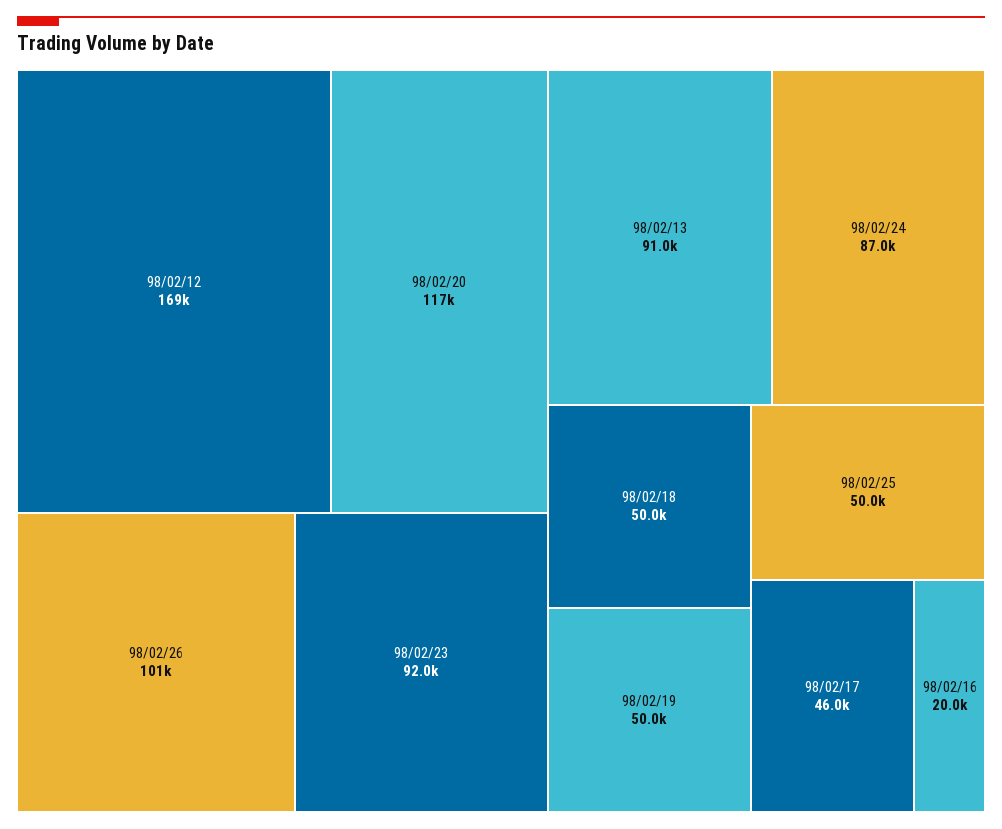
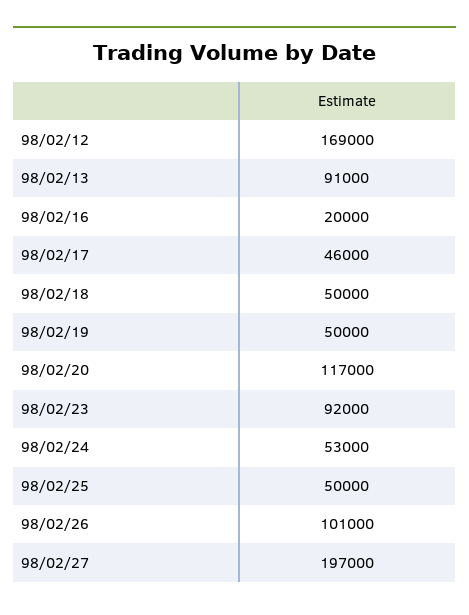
98/02/24: 87000 -> 53000
98/02/27: none -> 197000

